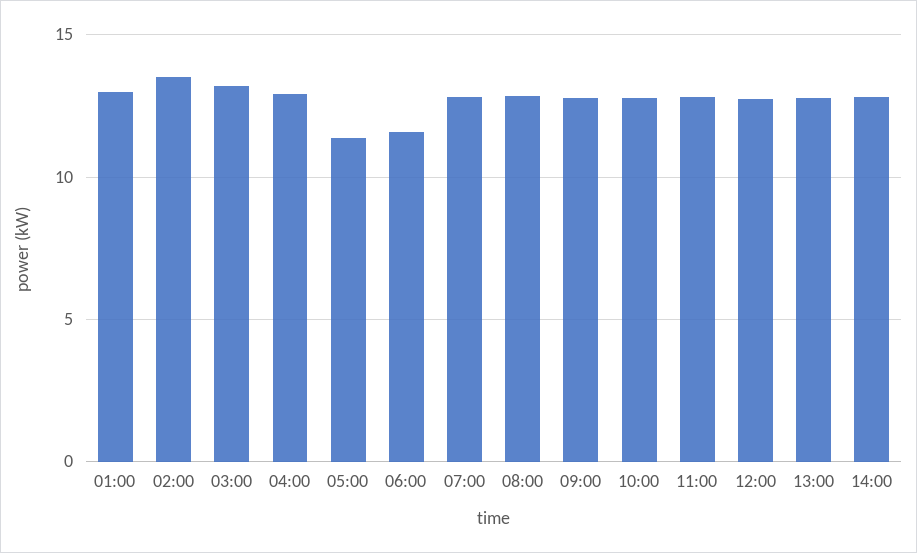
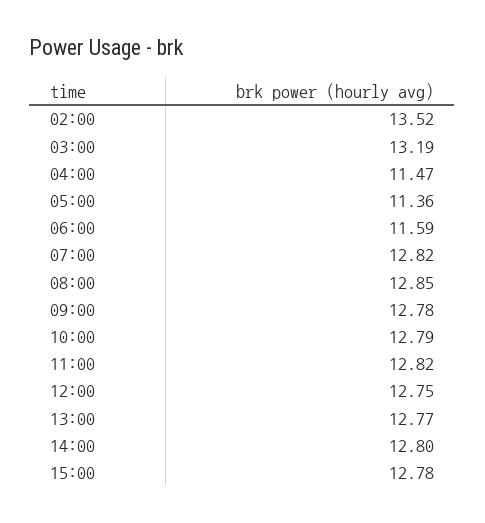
01:00: 13 -> none
04:00: 13 -> 11.47
15:00: none -> 12.78

